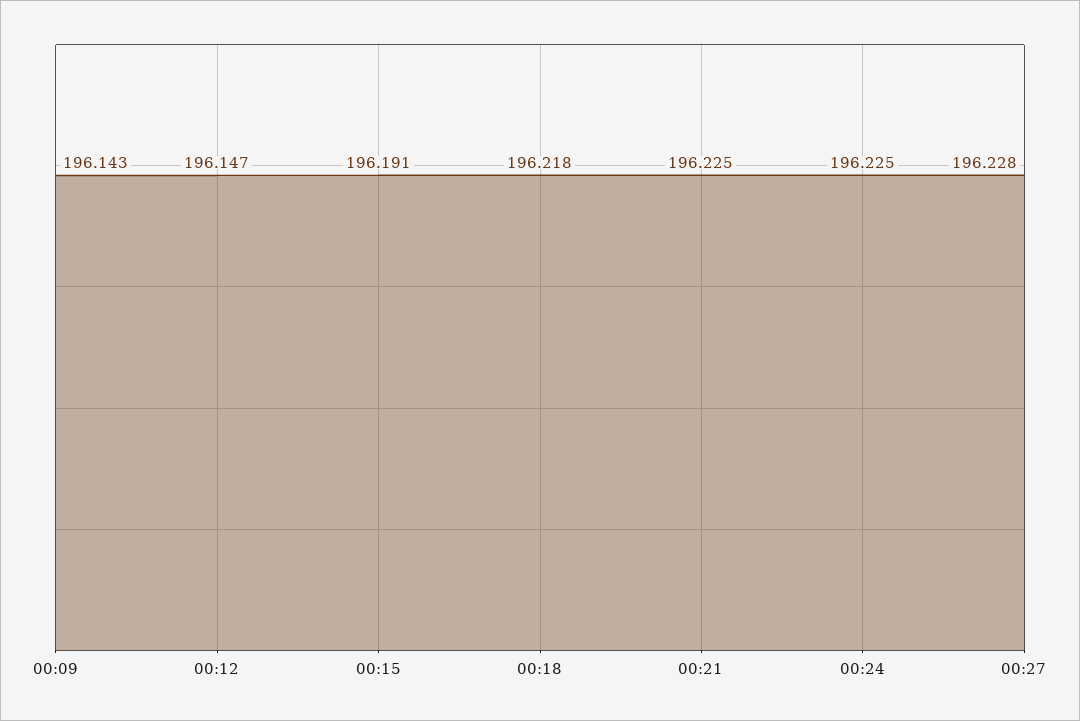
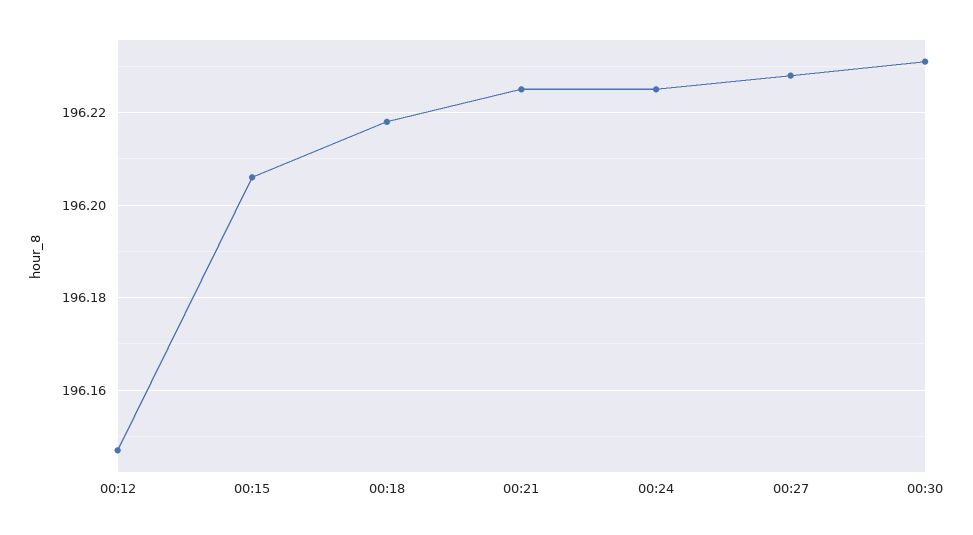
00:09: 196.143 -> none
00:15: 196.191 -> 196.205
00:30: none -> 196.23

